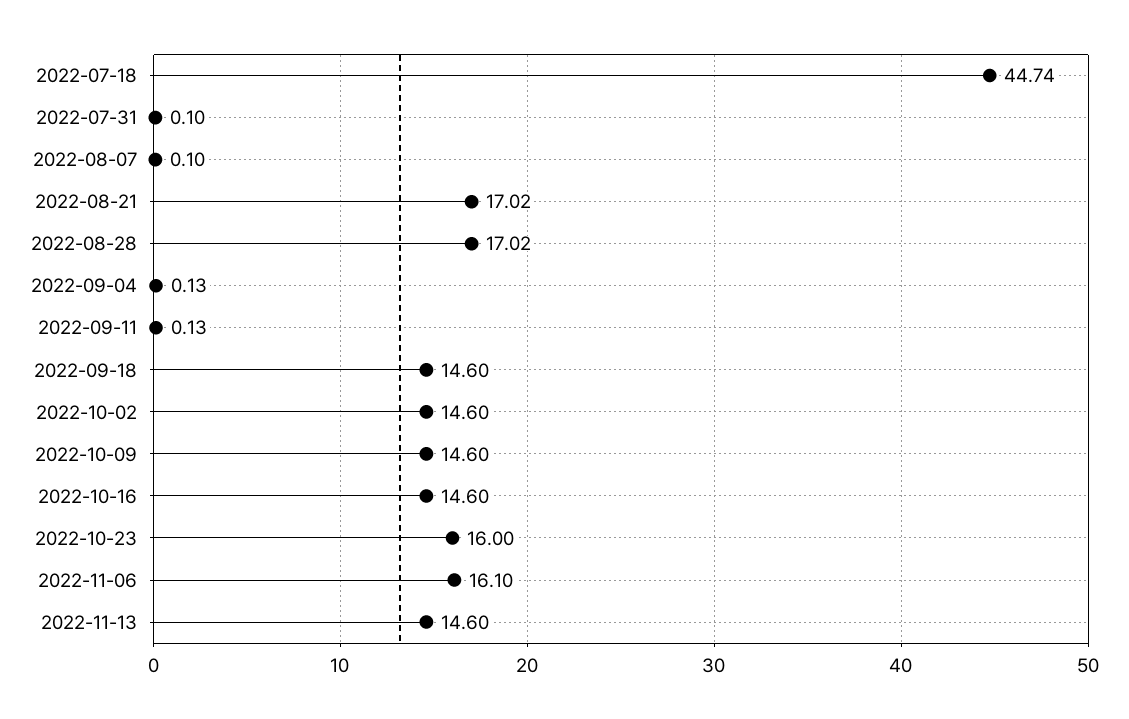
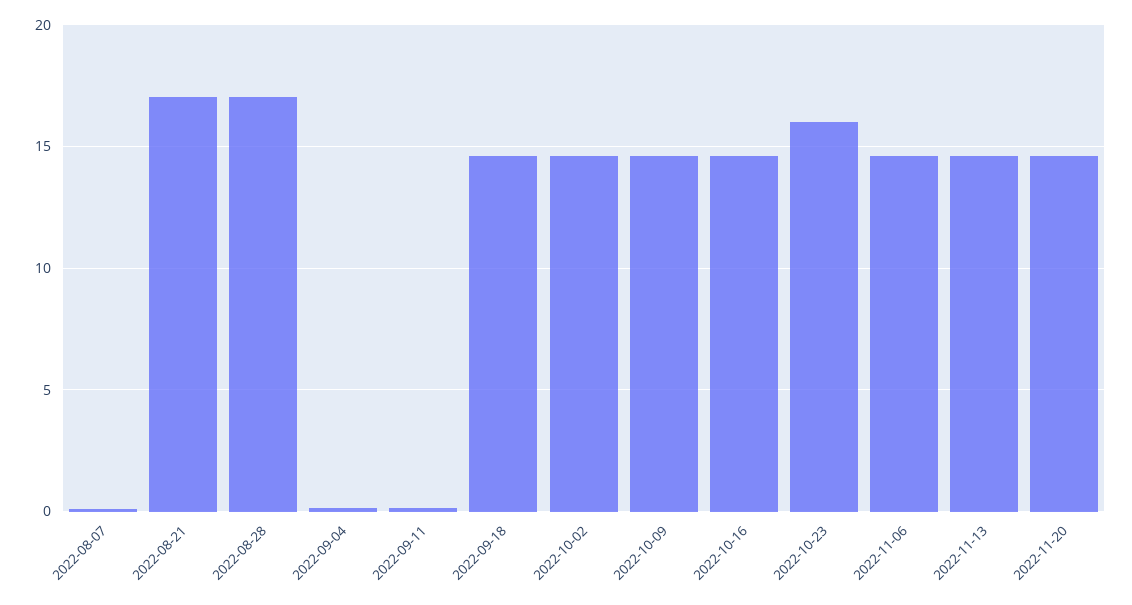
2022-07-18: 44.74 -> none
2022-07-31: 0.1 -> none
2022-11-06: 16.1 -> 14.5
2022-11-20: none -> 14.5

